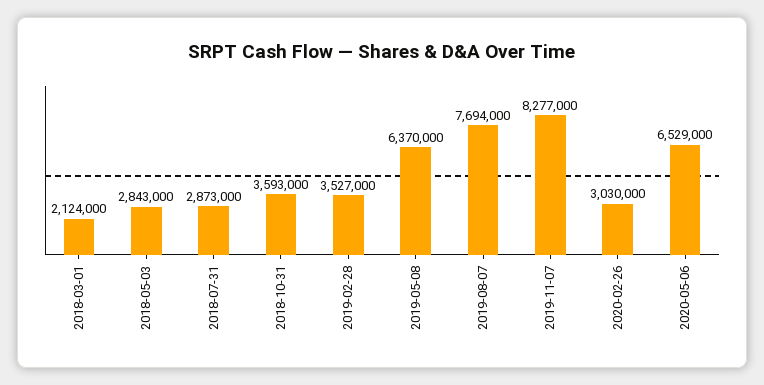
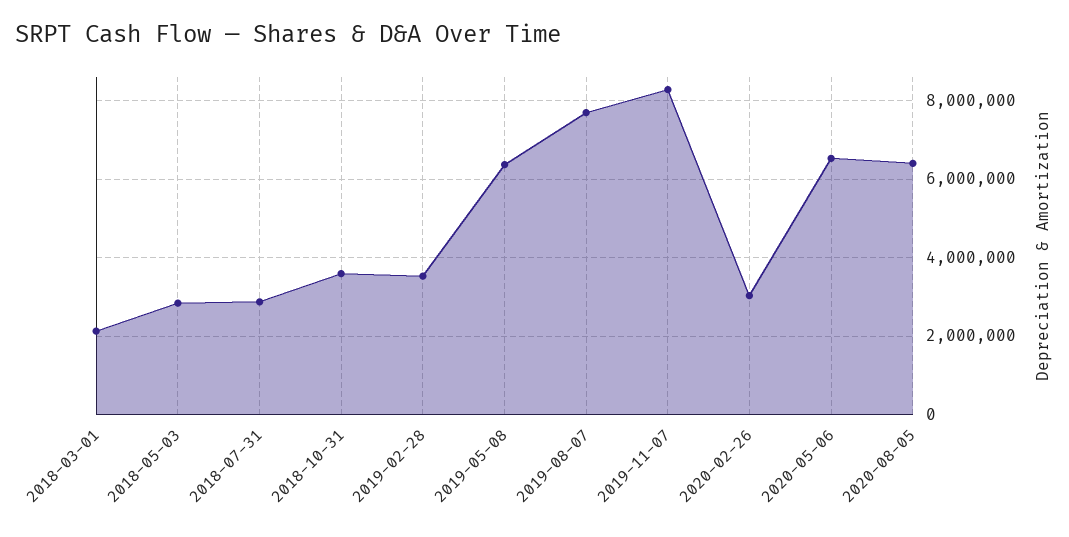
2020-08-05: none -> 6400000

